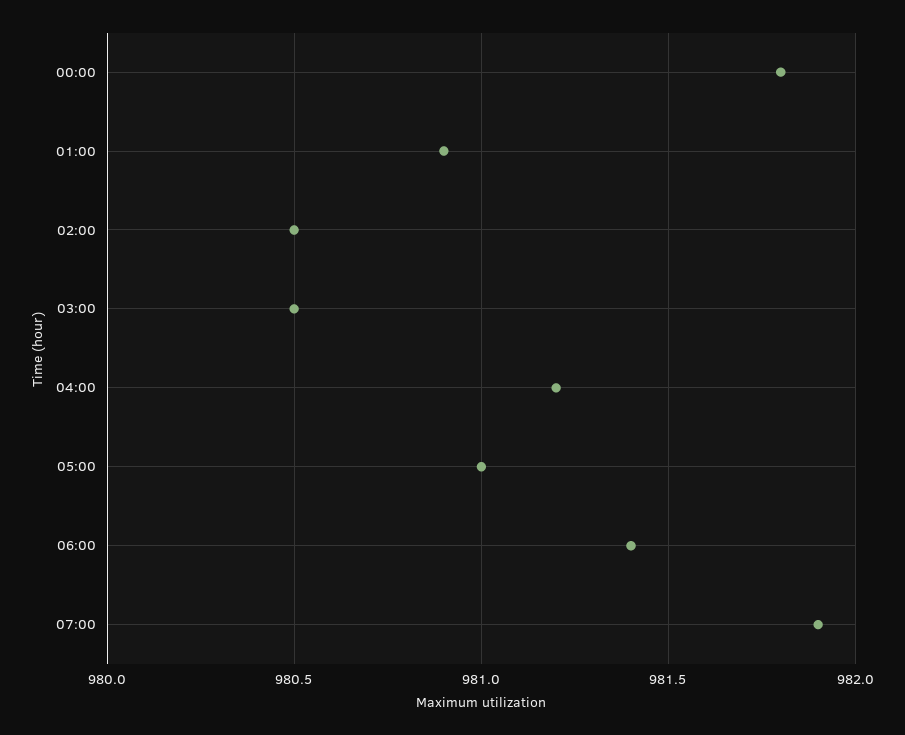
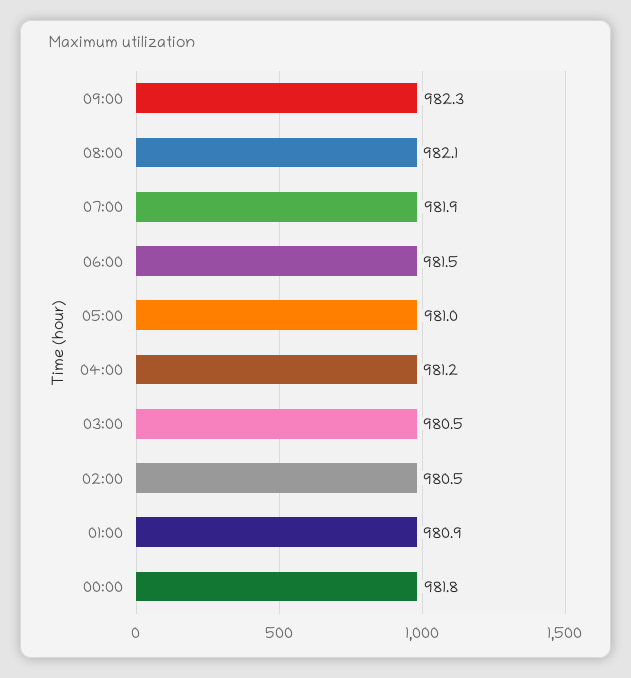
06:00: 981.4 -> 981.5
09:00: none -> 982.3
08:00: none -> 982.1

